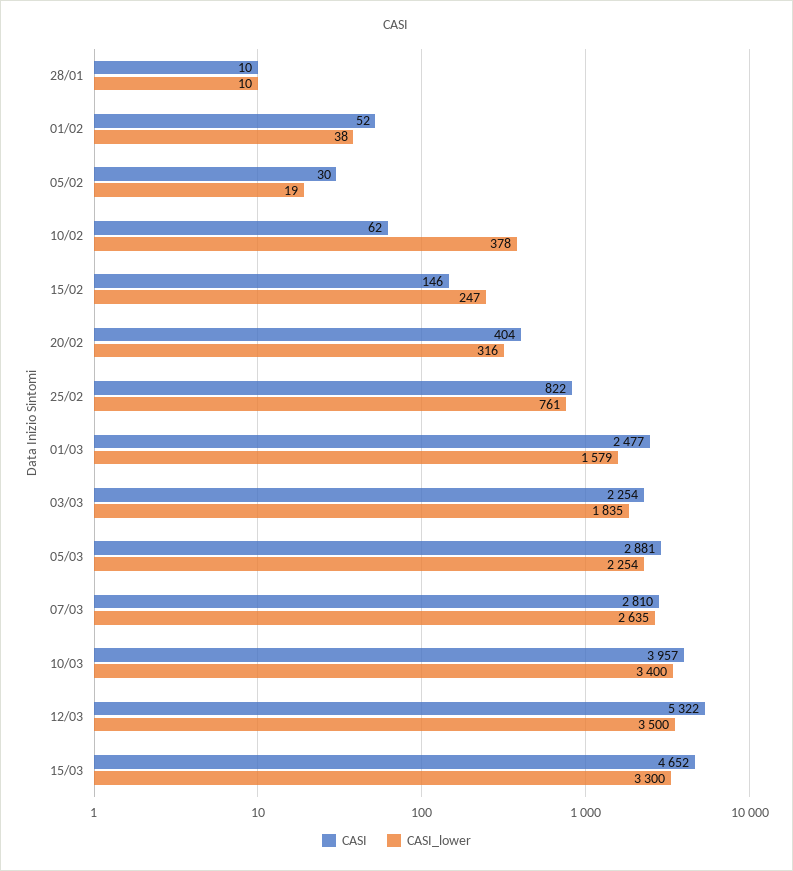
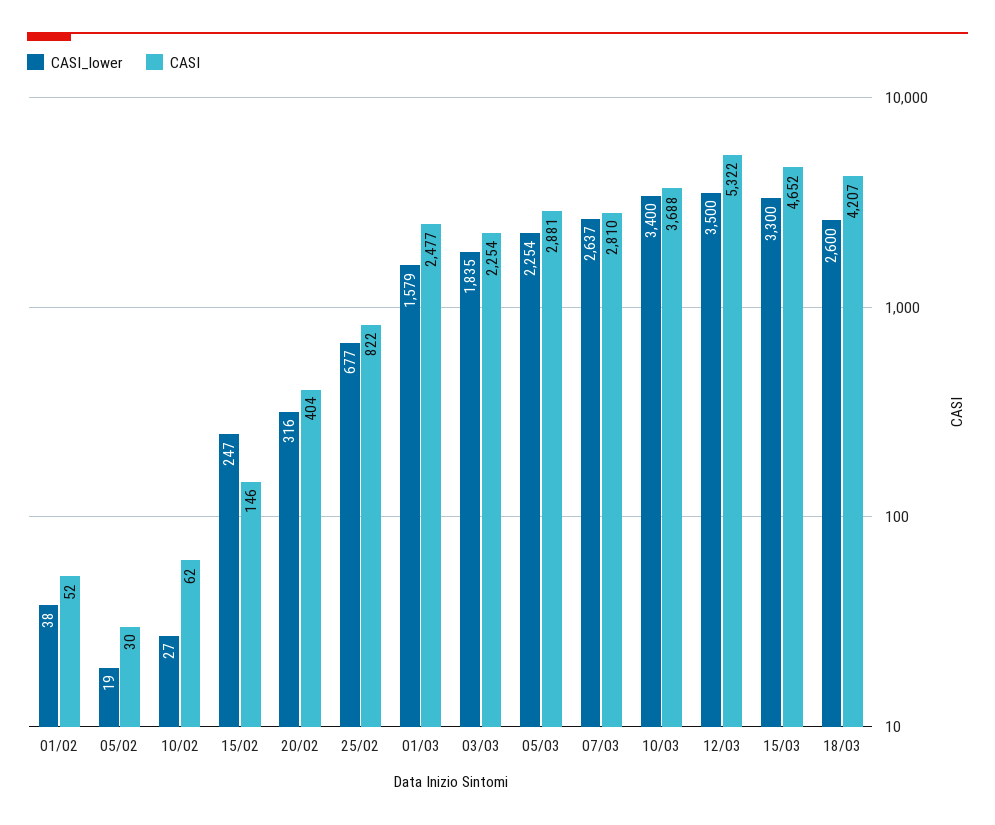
CASI, 28/01: 10 -> none
CASI_lower, 28/01: 10 -> none
CASI_lower, 10/02: 378 -> 27
CASI_lower, 25/02: 761 -> 677
CASI_lower, 07/03: 2635 -> 2637
CASI, 10/03: 3957 -> 3688
CASI_lower, 18/03: none -> 2600
CASI, 18/03: none -> 4207

